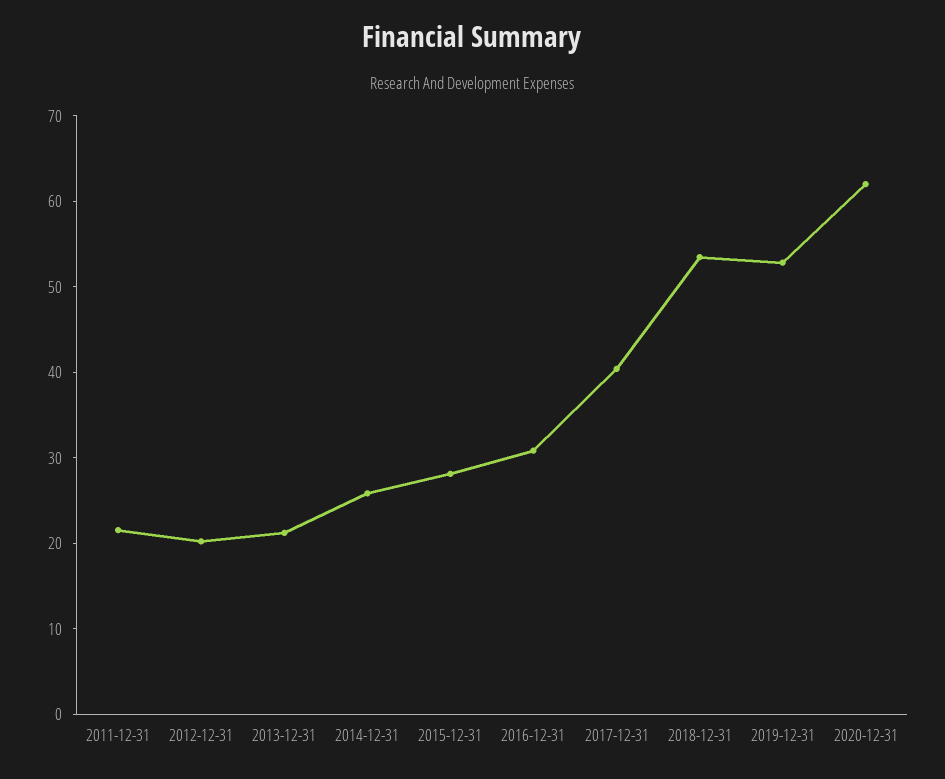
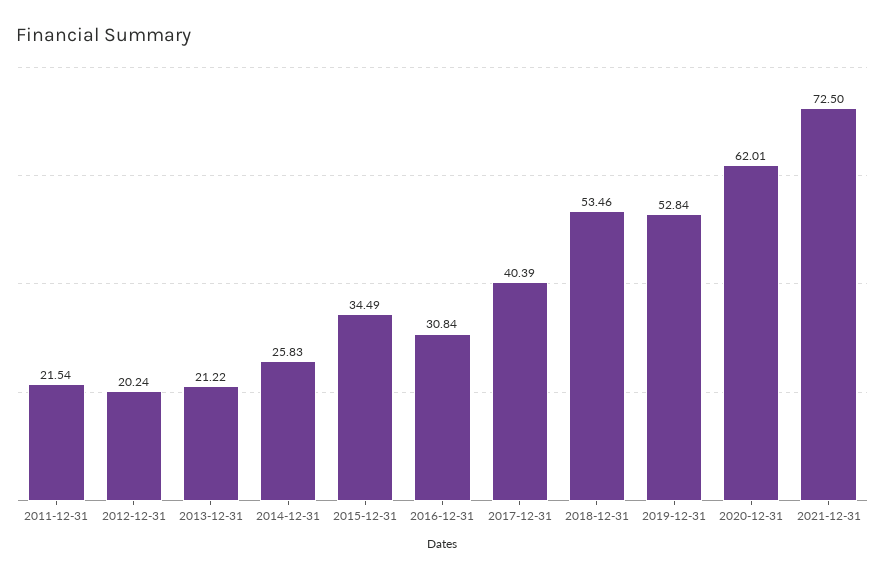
2015-12-31: 28 -> 34.49
2021-12-31: none -> 72.5

